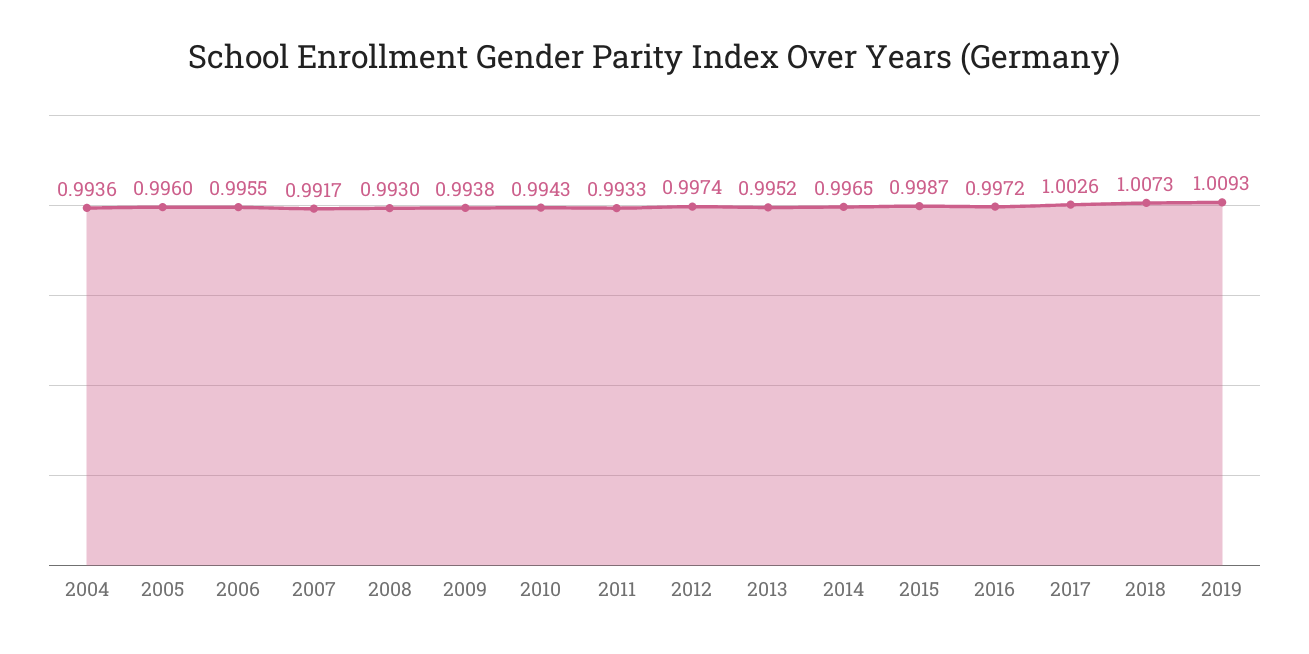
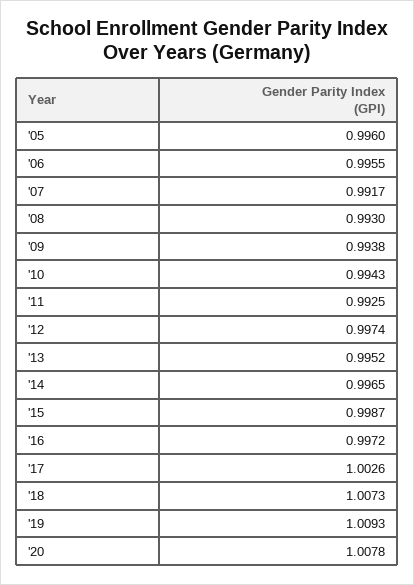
2004: 0.9936 -> none
2011: 0.9933 -> 0.9925
'20: none -> 1.0078

